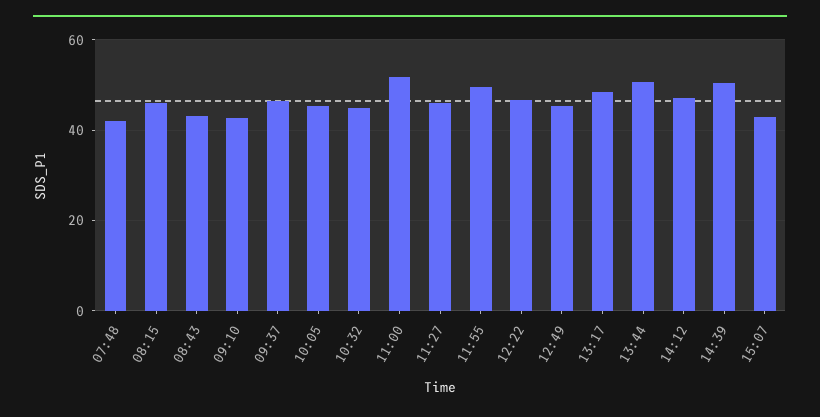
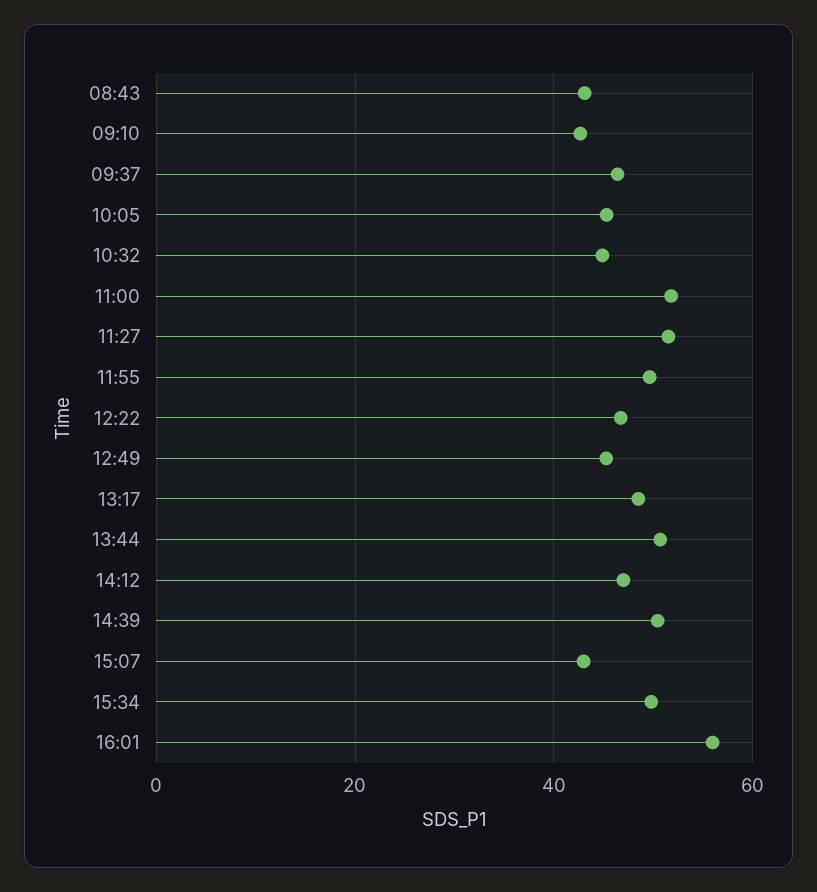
07:48: 42 -> none
08:15: 46 -> none
11:27: 46 -> 52
15:34: none -> 50
16:01: none -> 56

